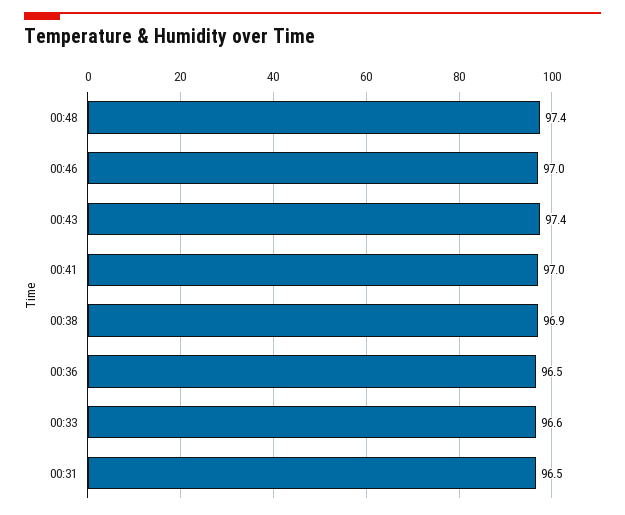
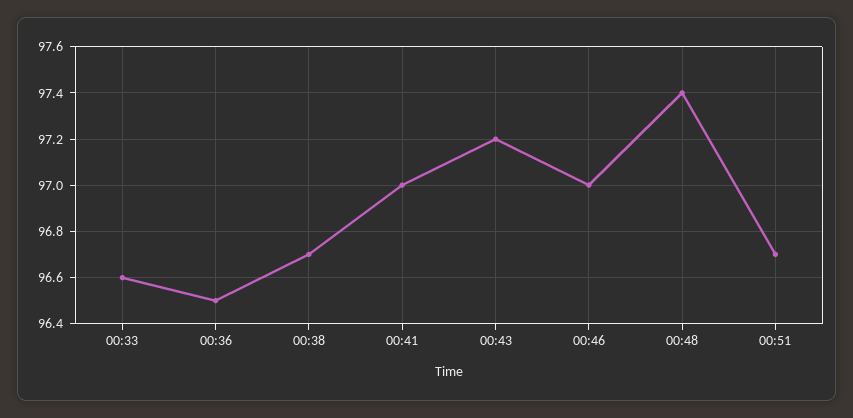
00:43: 97.4 -> 97.2
00:38: 96.9 -> 96.7
00:31: 96.5 -> none
00:51: none -> 96.7

